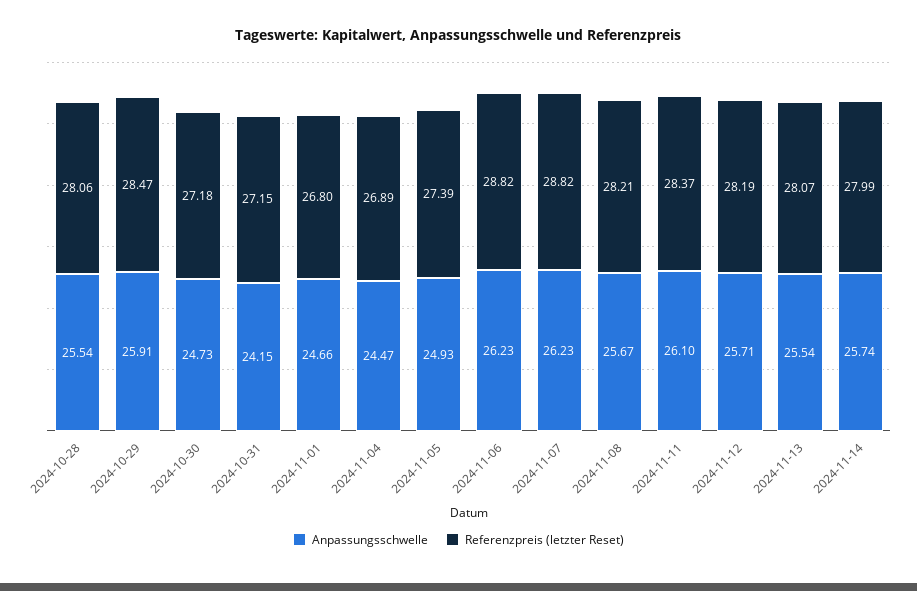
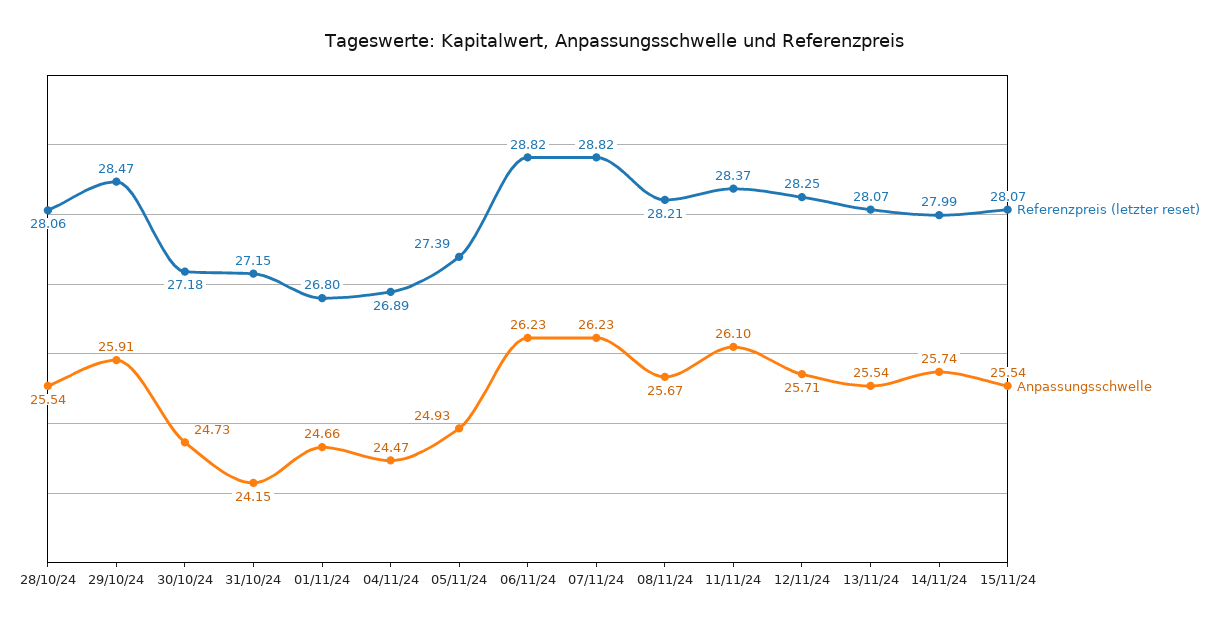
Referenzpreis (letzter Reset), 2024-11-12: 28.19 -> 28.25
Referenzpreis (letzter Reset), 15/11/24: none -> 28.07
Anpassungsschwelle, 15/11/24: none -> 25.54

